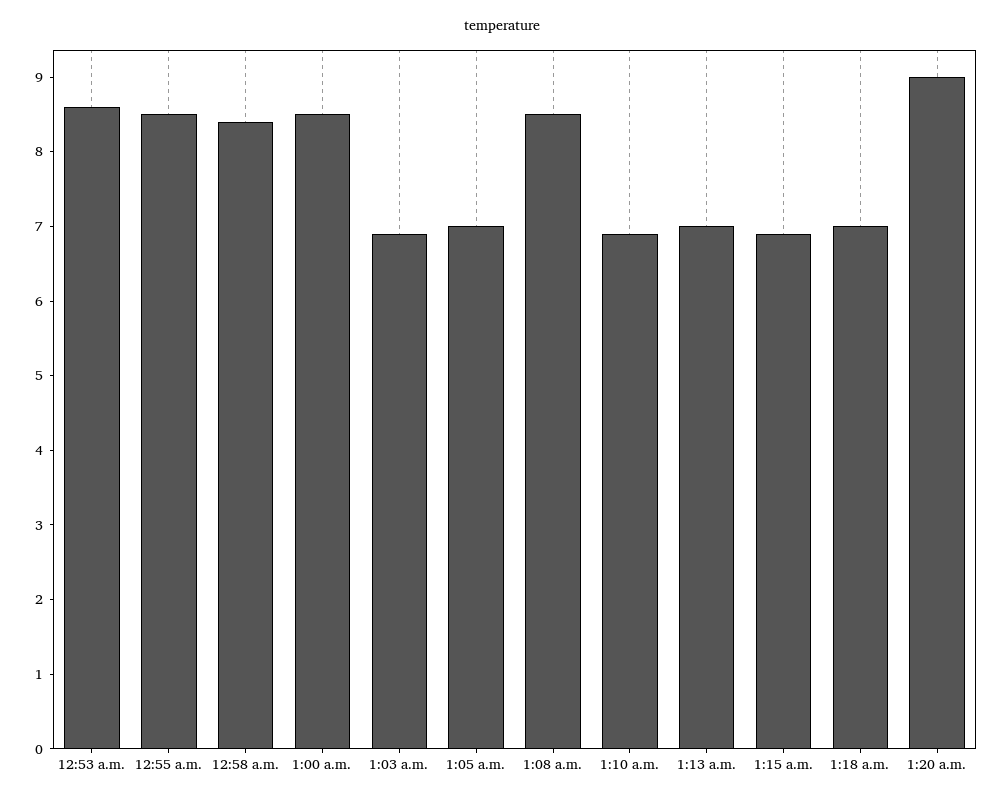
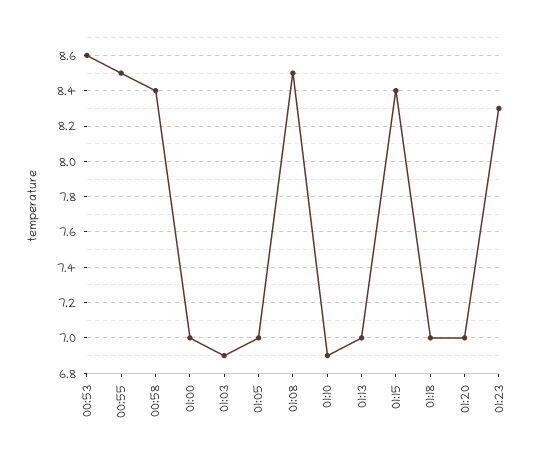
1:00 a.m.: 8.5 -> 7
1:15 a.m.: 7 -> 8.4
1:20 a.m.: 9 -> 7
01:23: none -> 8.3

